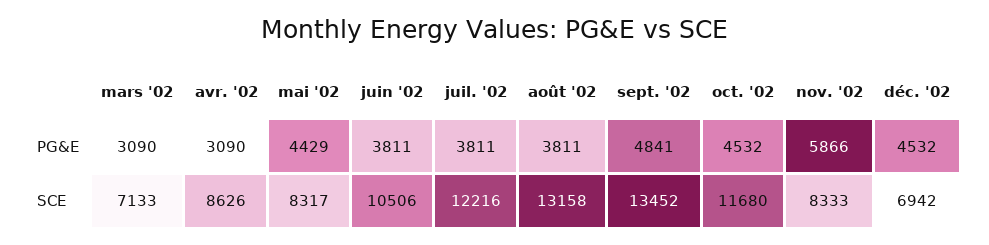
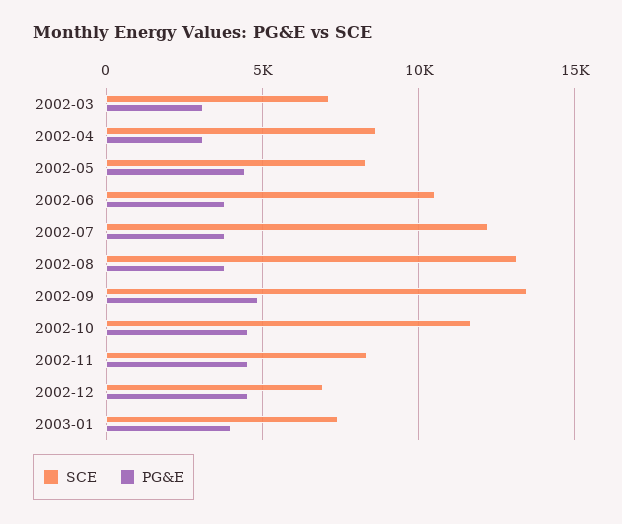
PG&E, nov. '02: 5866 -> 4500
SCE, 2003-01: none -> 7500
PG&E, 2003-01: none -> 4000

